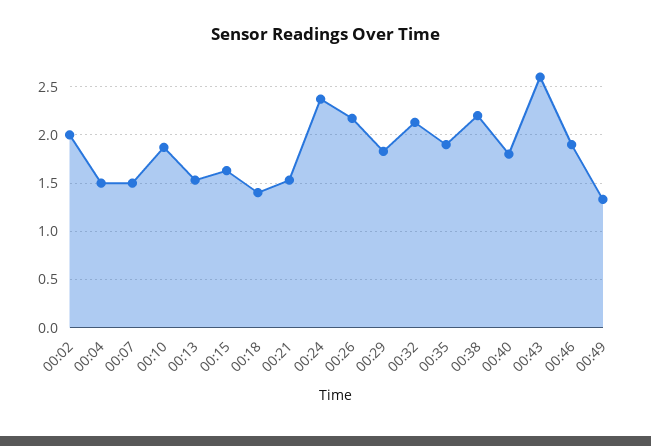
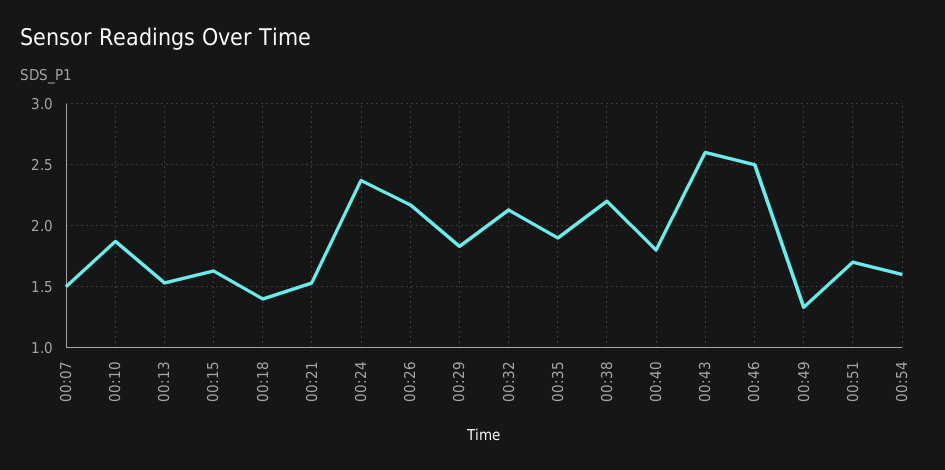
00:02: 2 -> none
00:04: 1.5 -> none
00:46: 1.9 -> 2.5
00:51: none -> 1.7
00:54: none -> 1.6

